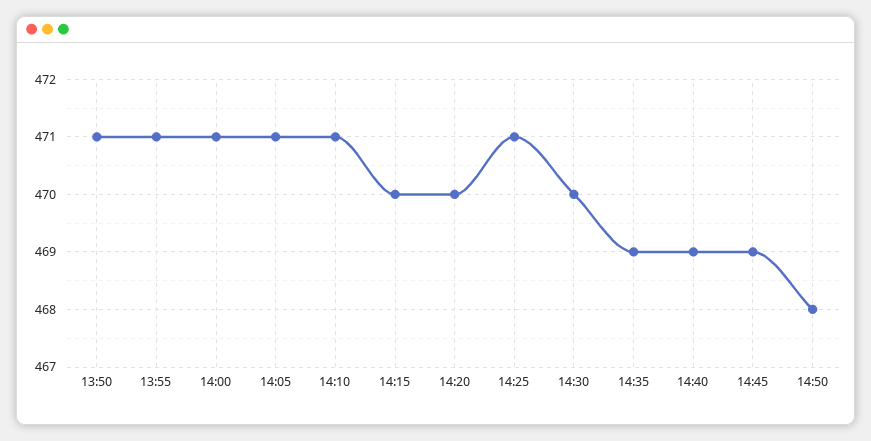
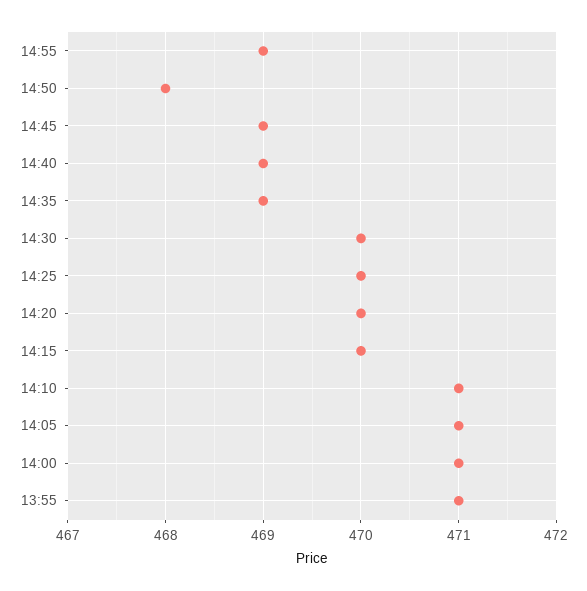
13:50: 471 -> none
14:25: 471 -> 470
14:55: none -> 469

